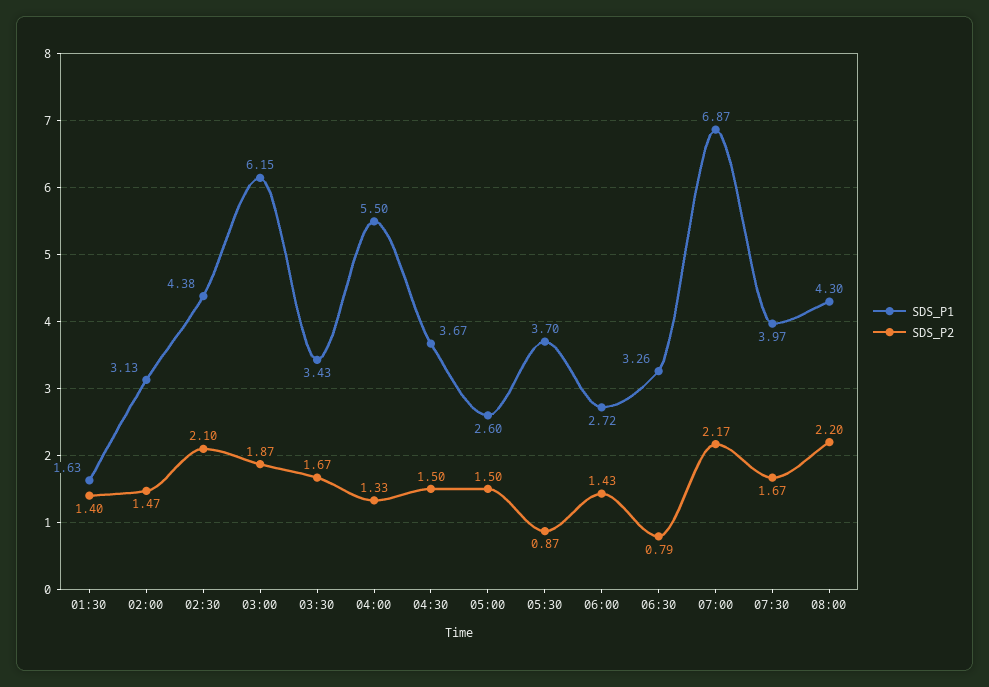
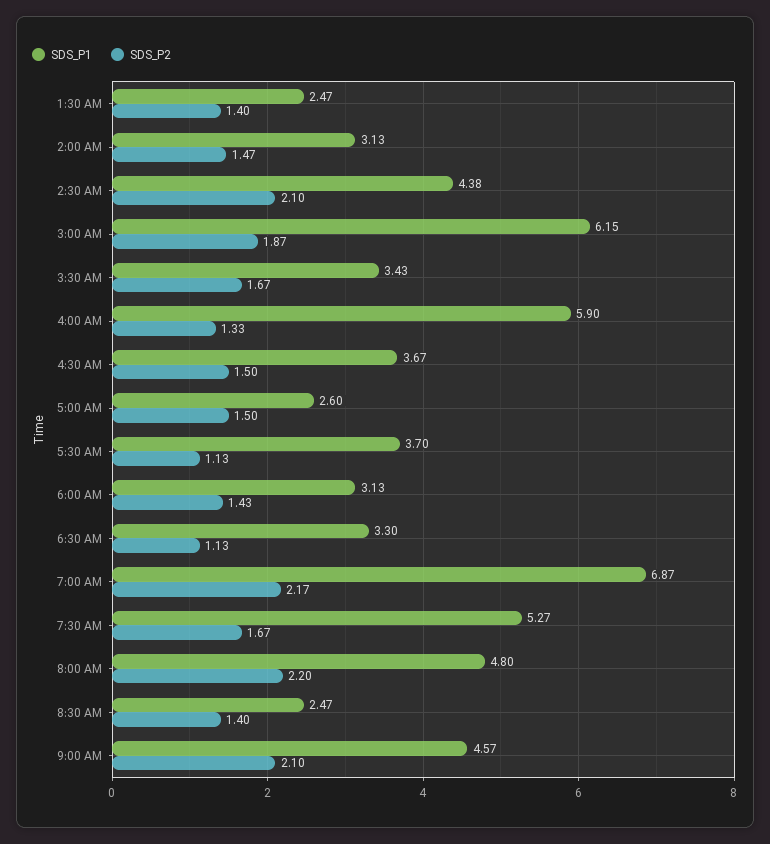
SDS_P1, 01:30: 1.63 -> 2.47
SDS_P1, 04:00: 5.5 -> 5.9
SDS_P2, 05:30: 0.87 -> 1.13
SDS_P1, 06:00: 2.72 -> 3.13
SDS_P1, 06:30: 3.26 -> 3.3
SDS_P2, 06:30: 0.79 -> 1.13
SDS_P1, 07:30: 3.97 -> 5.27
SDS_P1, 08:00: 4.3 -> 4.8
SDS_P1, 8:30 AM: none -> 2.47
SDS_P2, 8:30 AM: none -> 1.4
SDS_P1, 9:00 AM: none -> 4.57
SDS_P2, 9:00 AM: none -> 2.1

